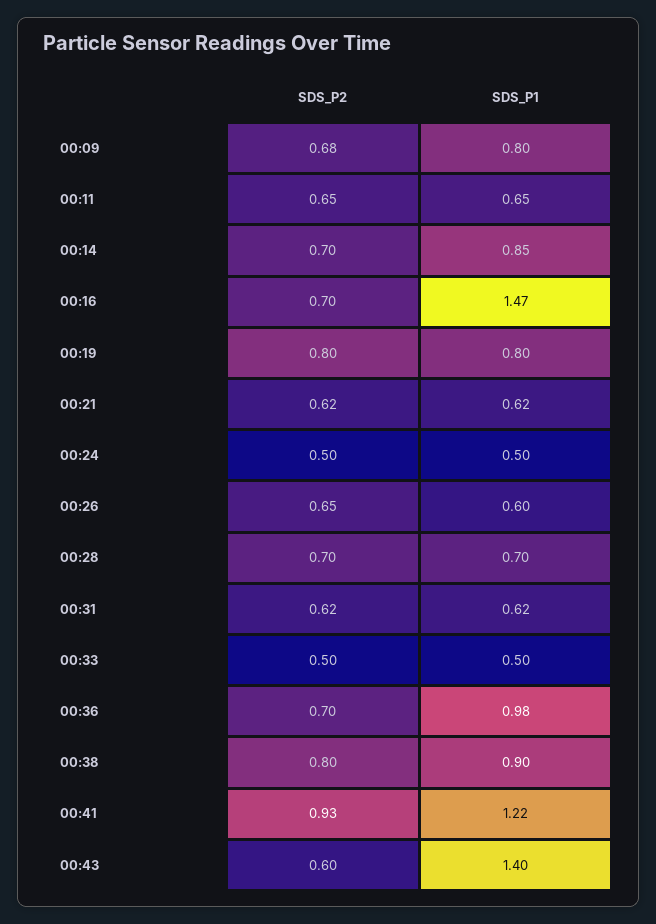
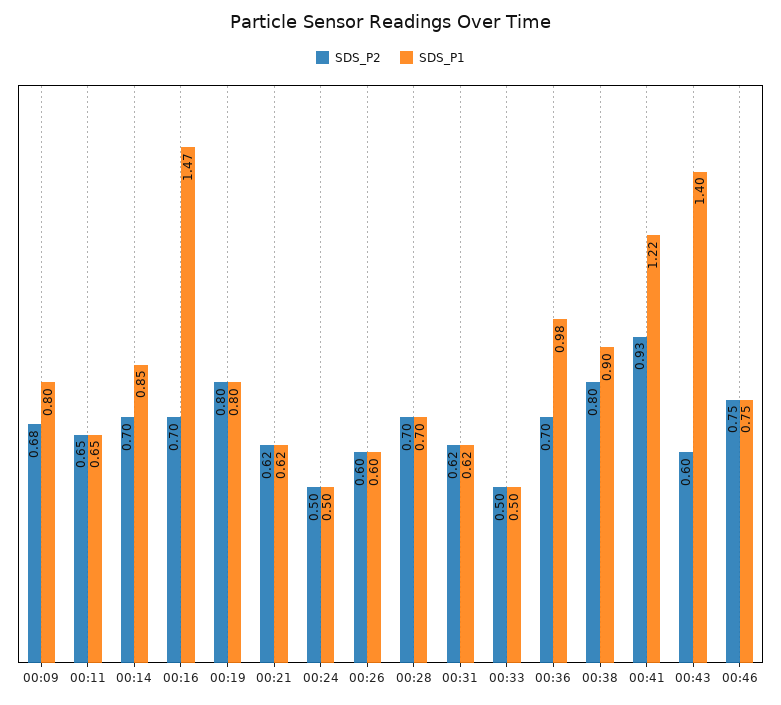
SDS_P2, 00:26: 0.65 -> 0.6
SDS_P2, 00:46: none -> 0.75
SDS_P1, 00:46: none -> 0.75

